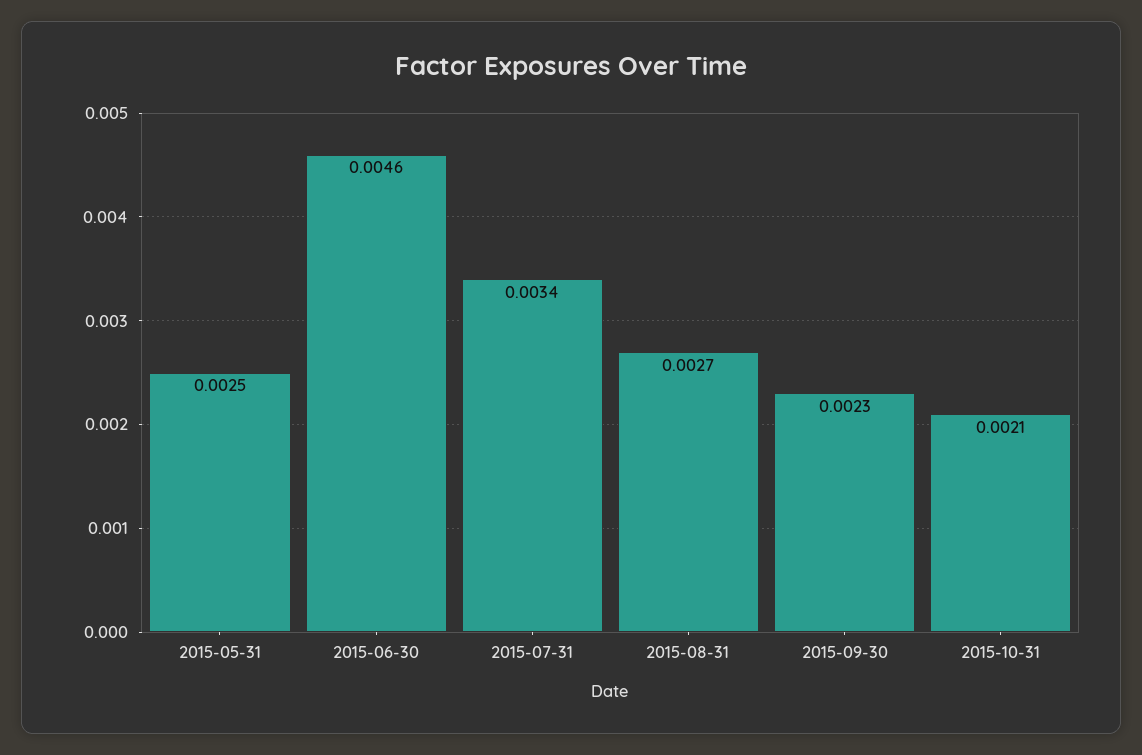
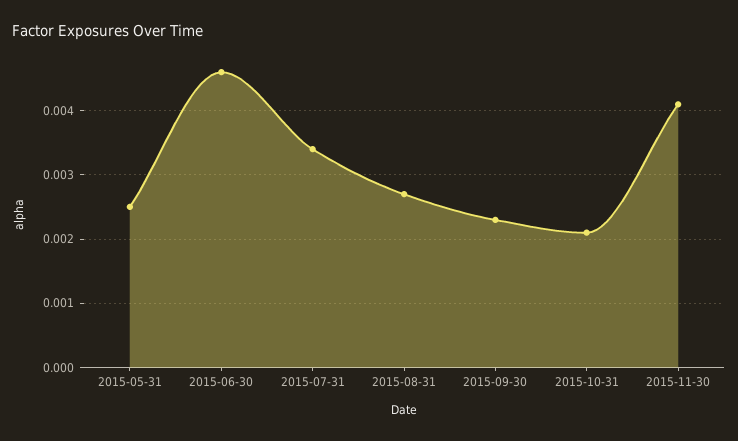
2015-11-30: none -> 0.0041

